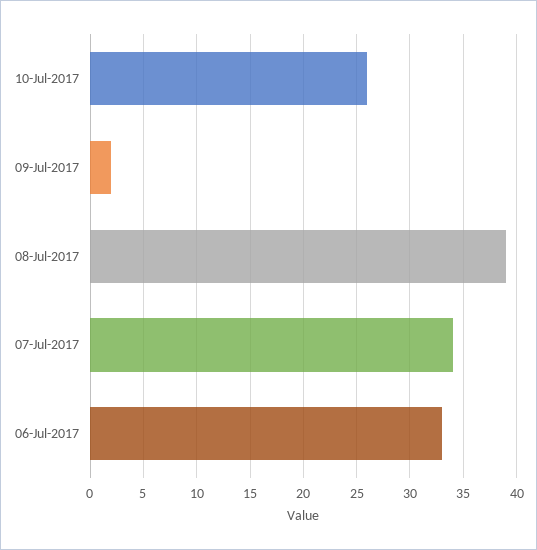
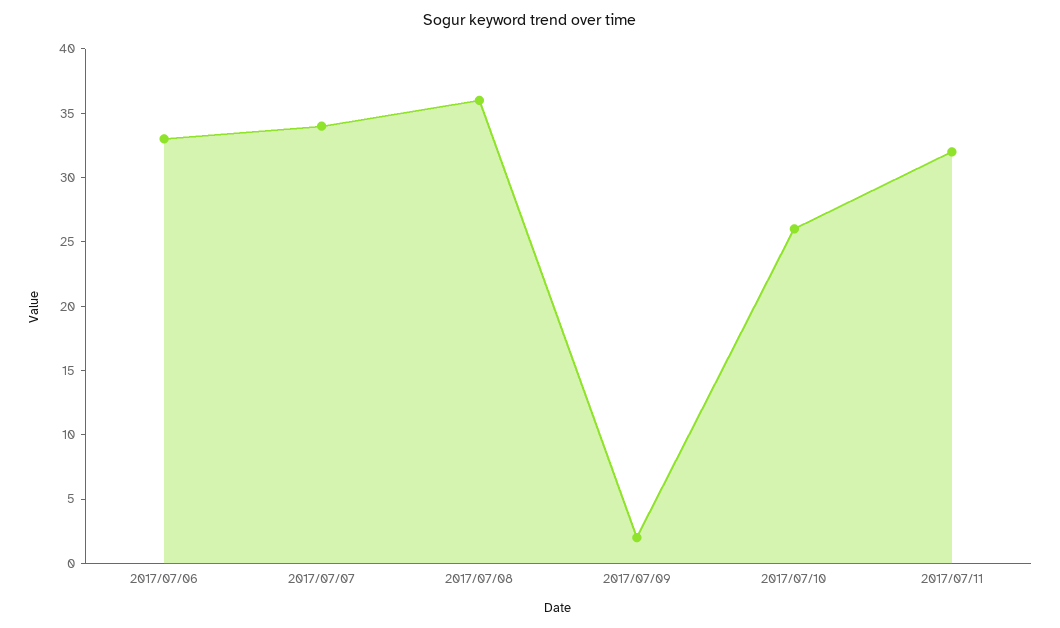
08-Jul-2017: 39 -> 36
2017/07/11: none -> 32

